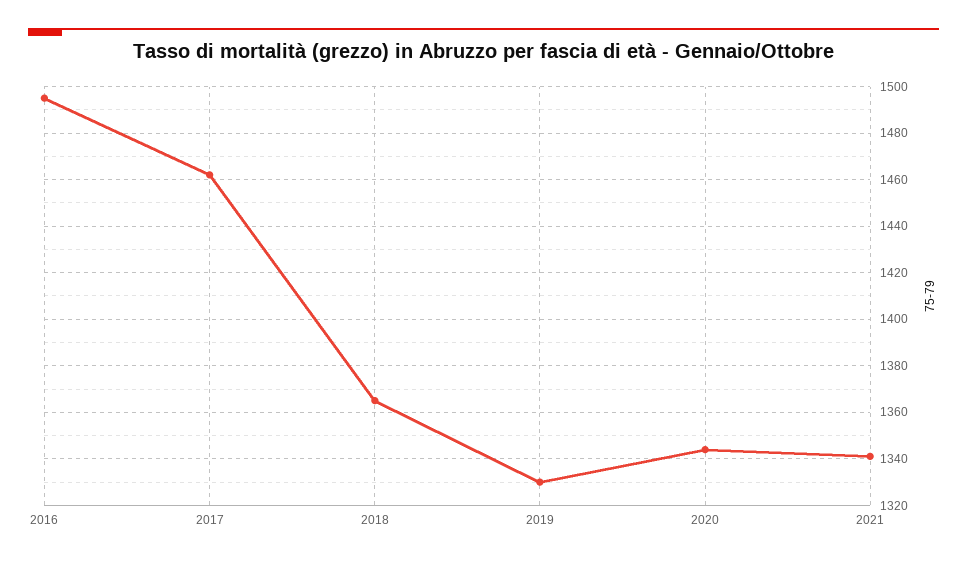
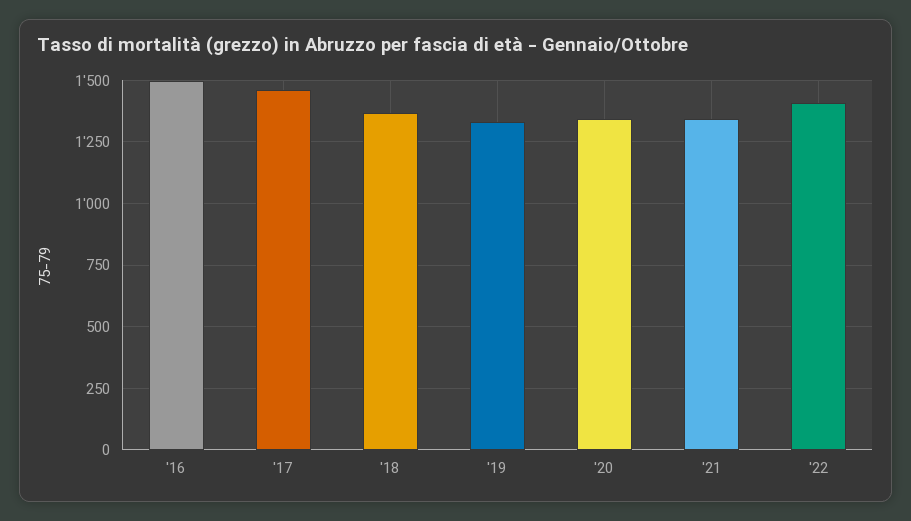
'22: none -> 1400

